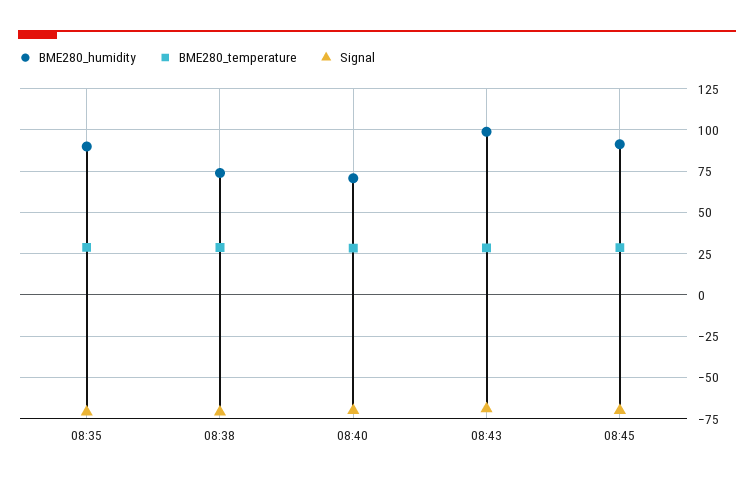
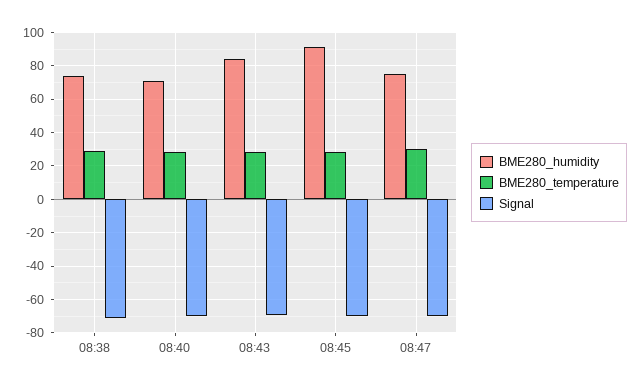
BME280_humidity, 08:35: 90 -> none
BME280_temperature, 08:35: 30 -> none
Signal, 08:35: -70 -> none
BME280_humidity, 08:43: 100 -> 85
BME280_humidity, 08:47: none -> 75
BME280_temperature, 08:47: none -> 30
Signal, 08:47: none -> -70

